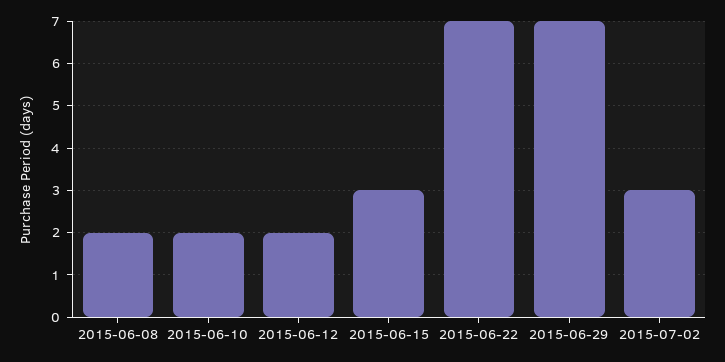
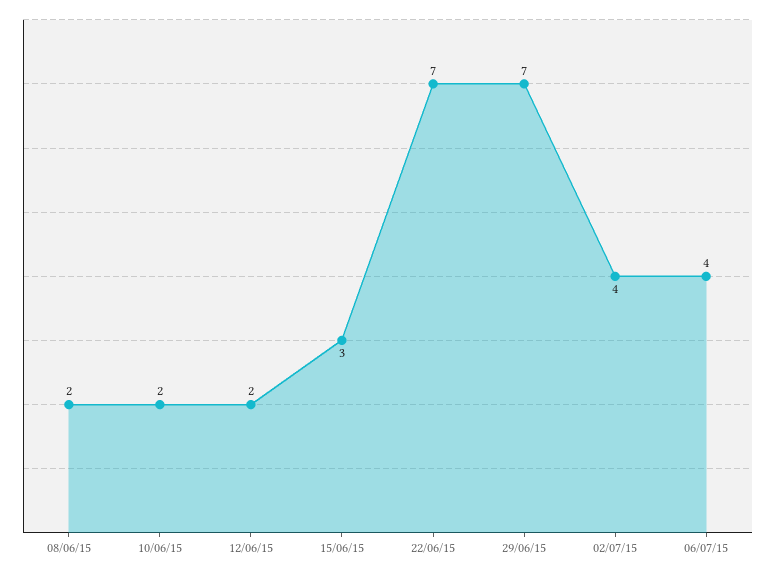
2015-07-02: 3 -> 4
06/07/15: none -> 4

